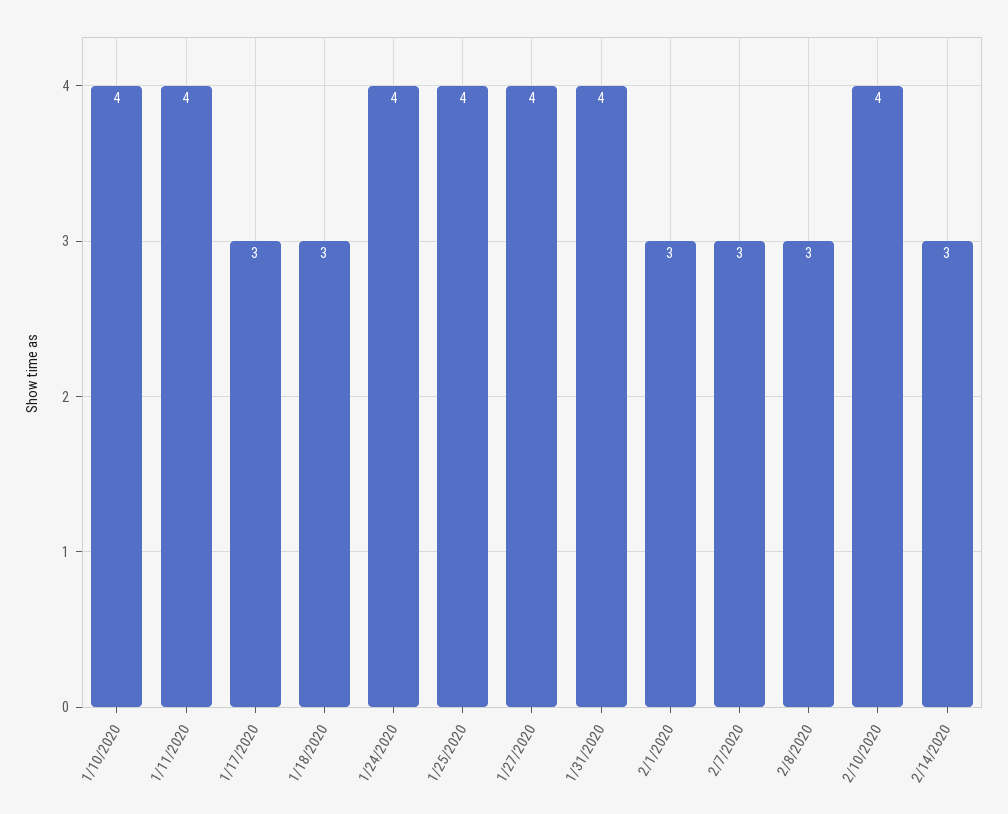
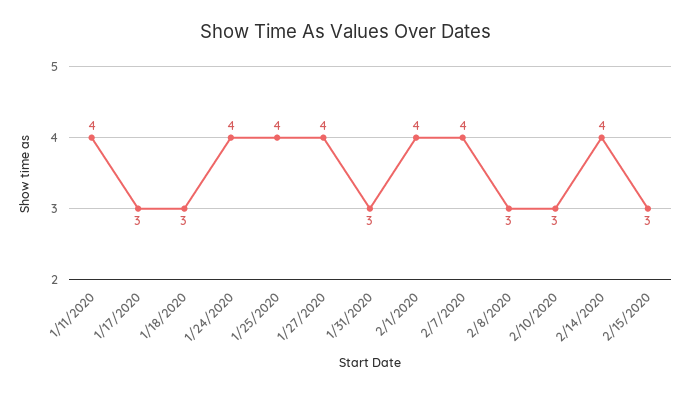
1/10/2020: 4 -> none
1/31/2020: 4 -> 3
2/1/2020: 3 -> 4
2/7/2020: 3 -> 4
2/10/2020: 4 -> 3
2/14/2020: 3 -> 4
2/15/2020: none -> 3

